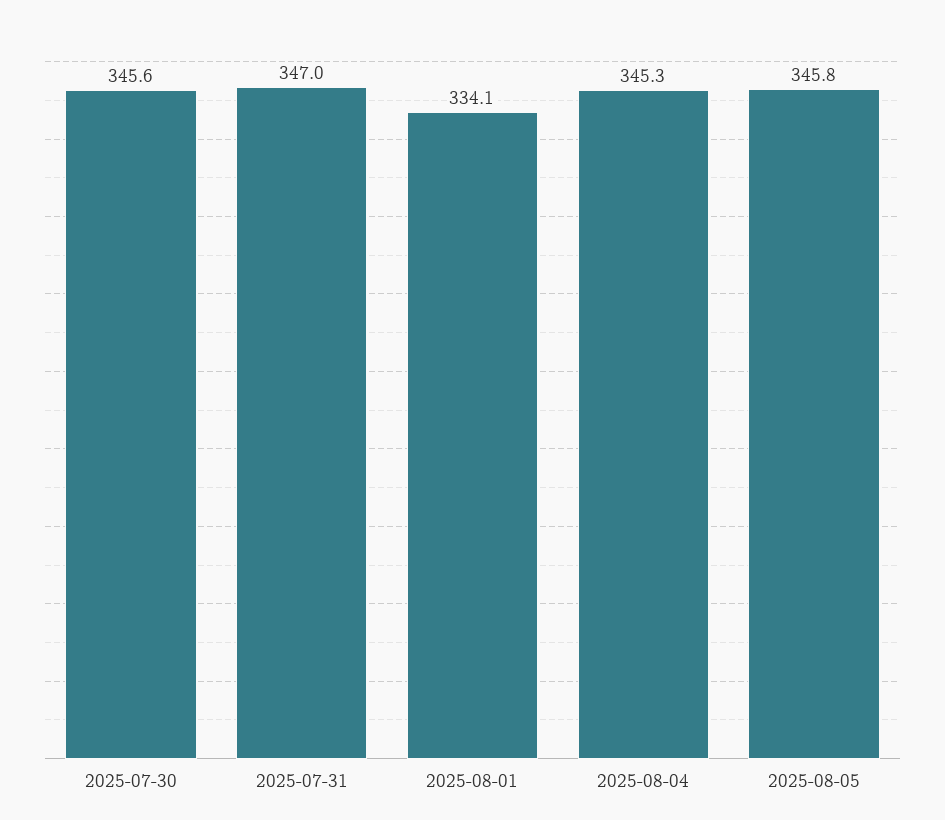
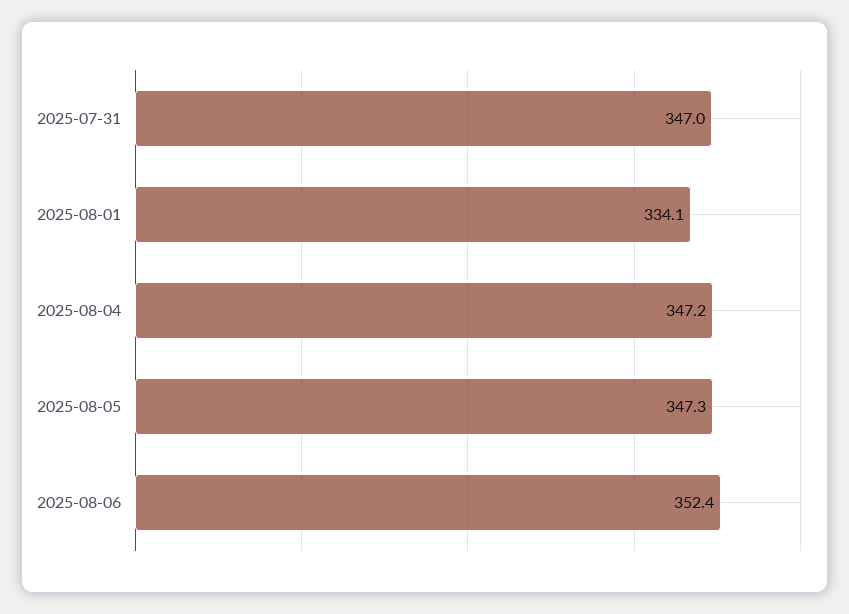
2025-07-30: 345.6 -> none
2025-08-04: 345.3 -> 347.2
2025-08-05: 345.8 -> 347.3
2025-08-06: none -> 352.4

